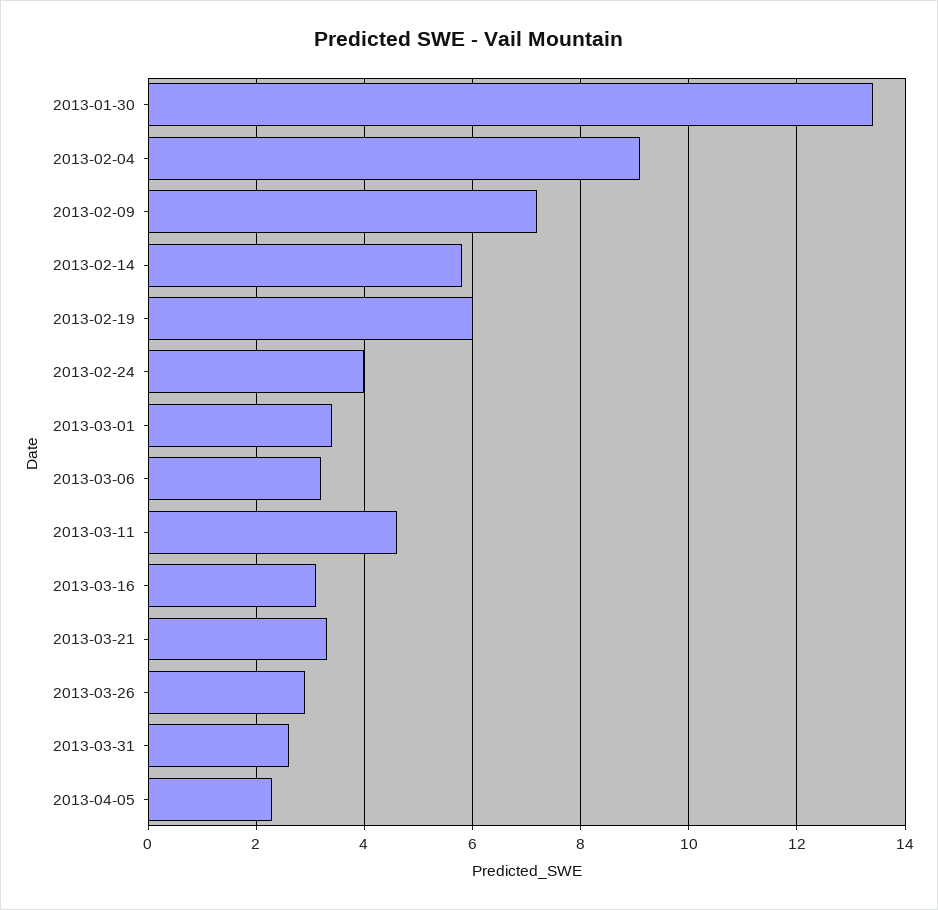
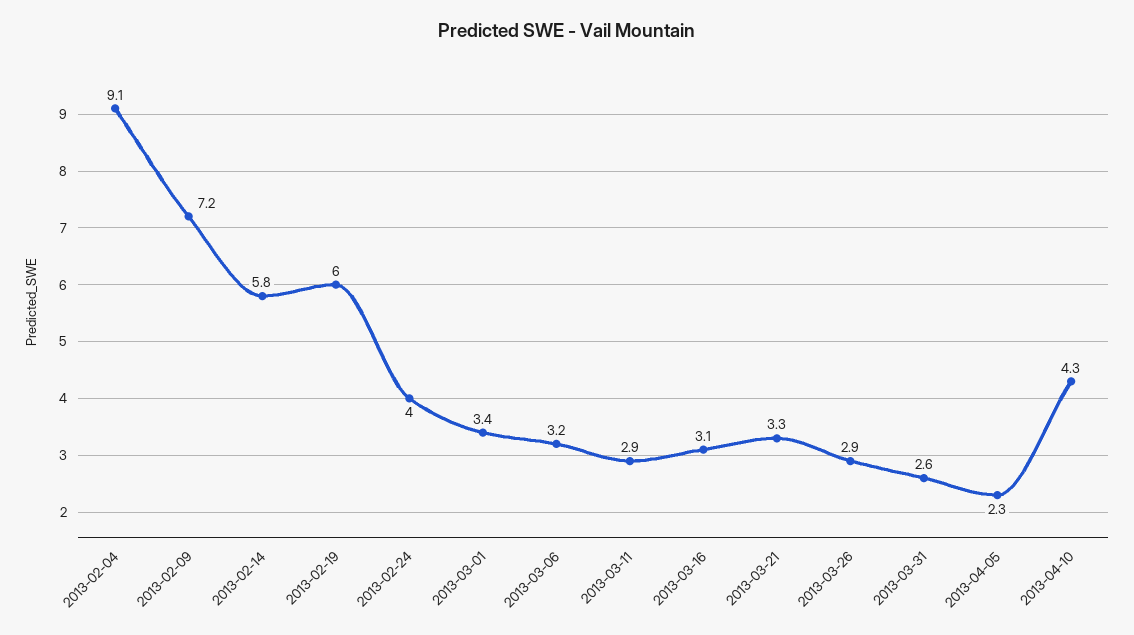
2013-01-30: 13.5 -> none
2013-03-11: 4.5 -> 2.9
2013-04-10: none -> 4.3

